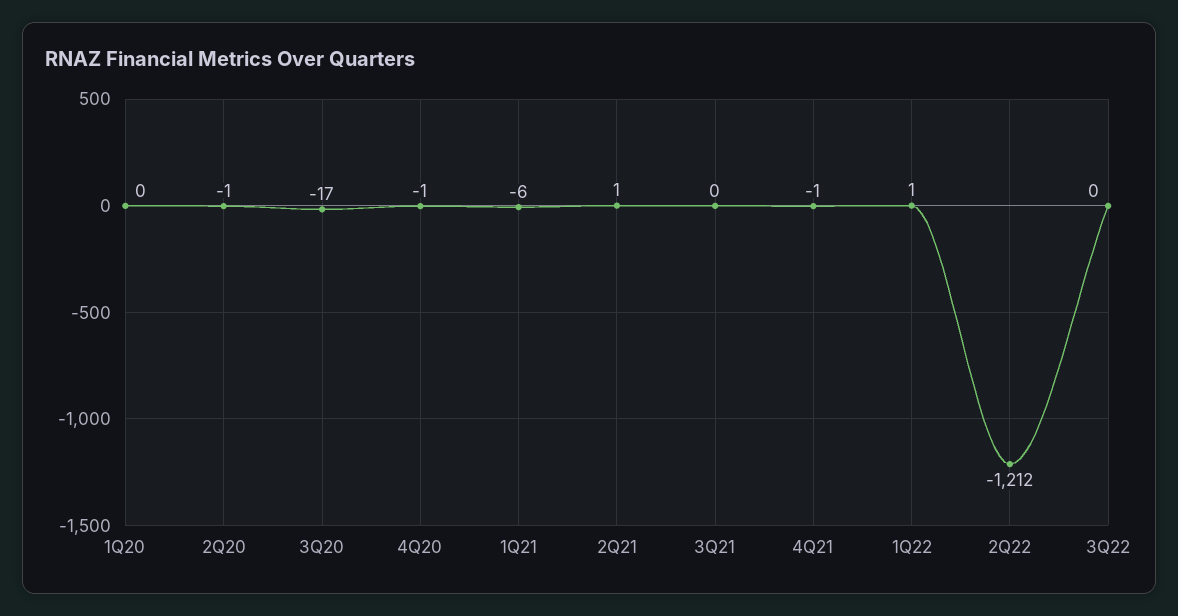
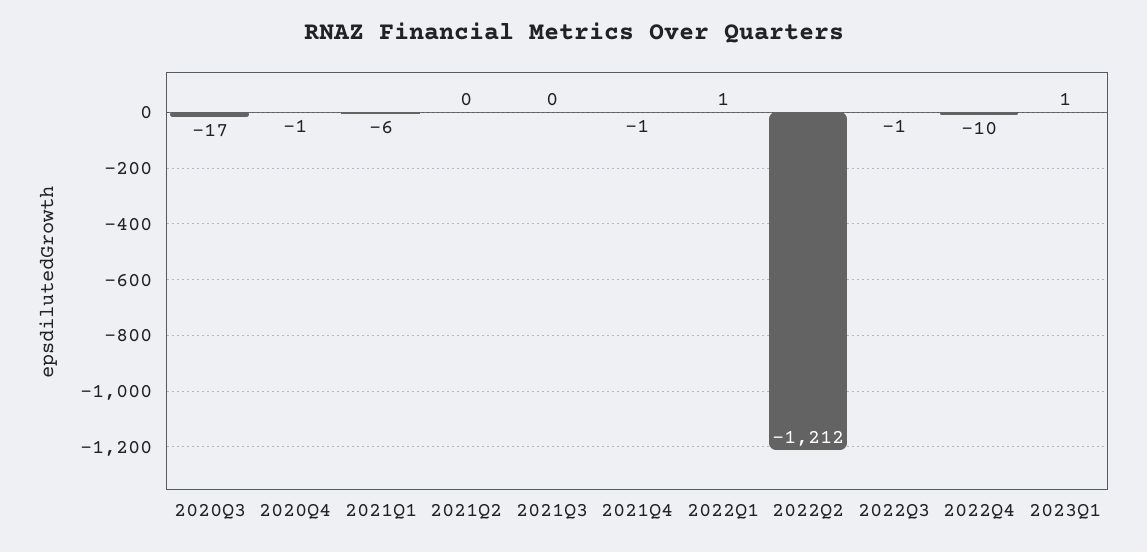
1Q20: 0 -> none
2Q20: -1 -> none
2Q21: 1 -> 0
3Q22: 0 -> -1
2022Q4: none -> -10
2023Q1: none -> 1

